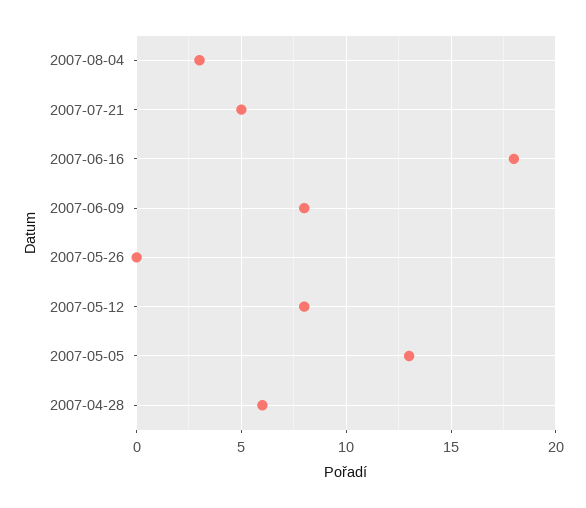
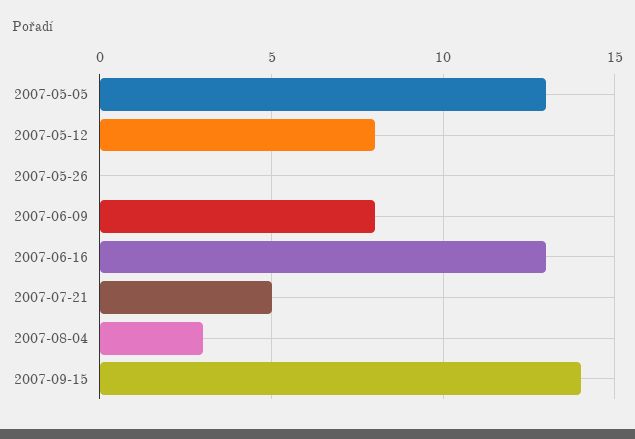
2007-06-16: 18 -> 13
2007-04-28: 6 -> none
2007-09-15: none -> 14

